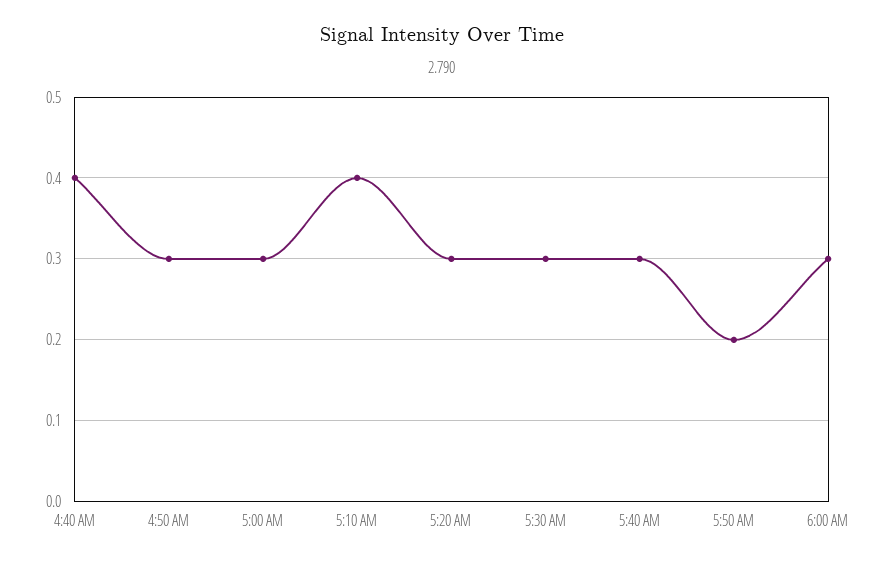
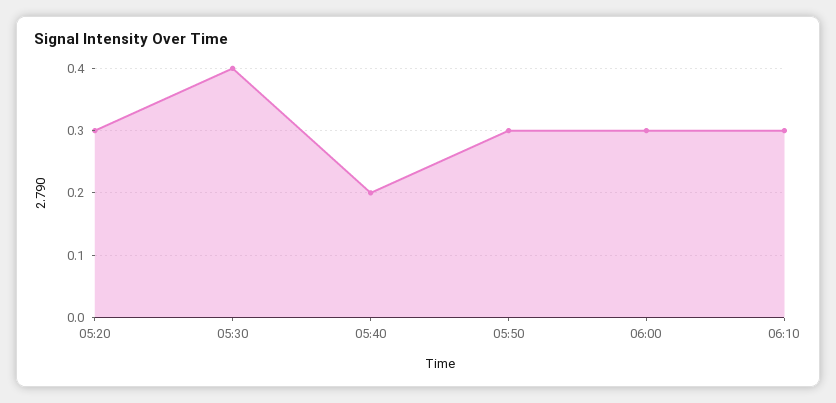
4:40 AM: 0.4 -> none
4:50 AM: 0.3 -> none
5:00 AM: 0.3 -> none
5:10 AM: 0.4 -> none
5:30 AM: 0.3 -> 0.4
5:40 AM: 0.3 -> 0.2
5:50 AM: 0.2 -> 0.3
06:10: none -> 0.3

